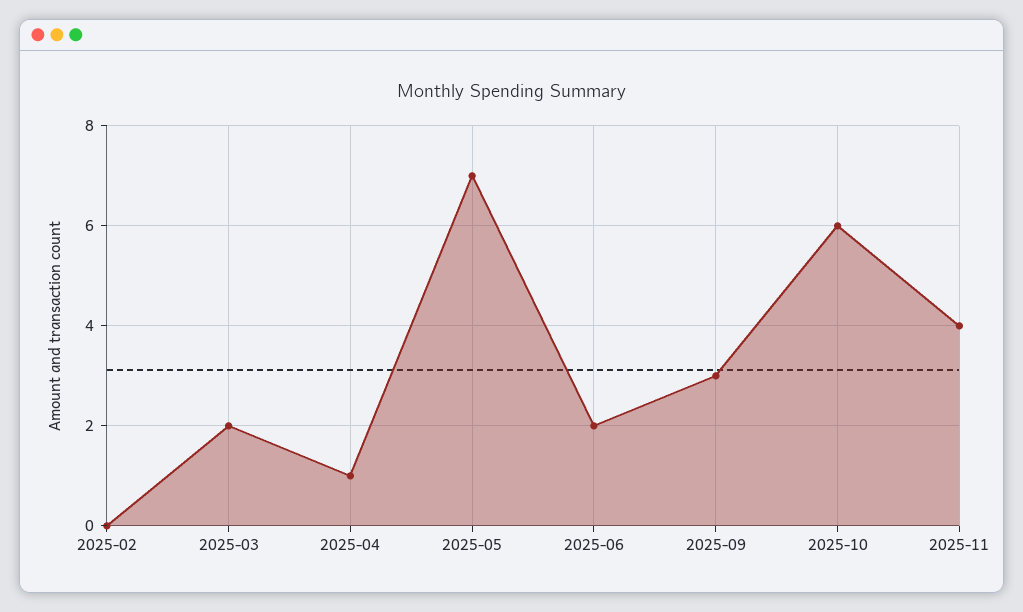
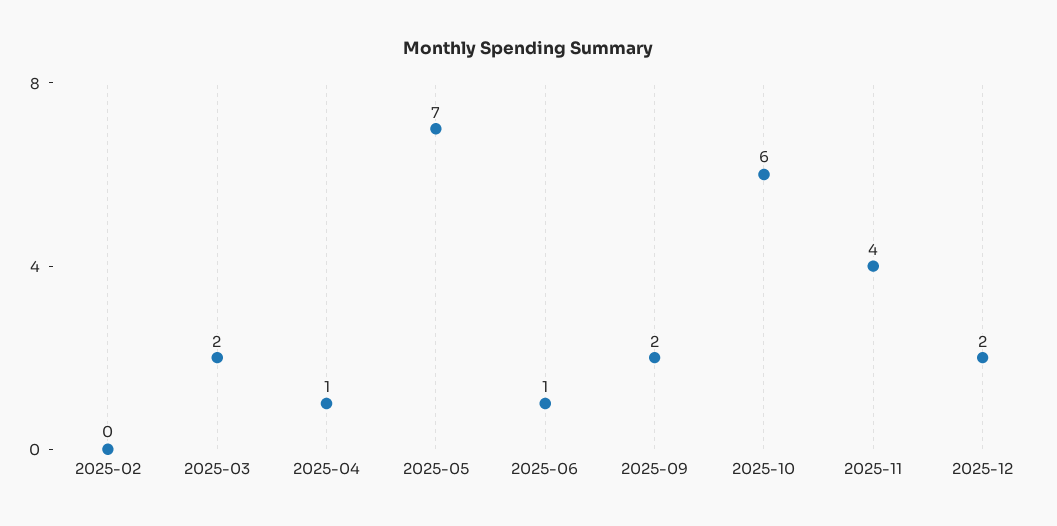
2025-06: 2 -> 1
2025-09: 3 -> 2
2025-12: none -> 2

